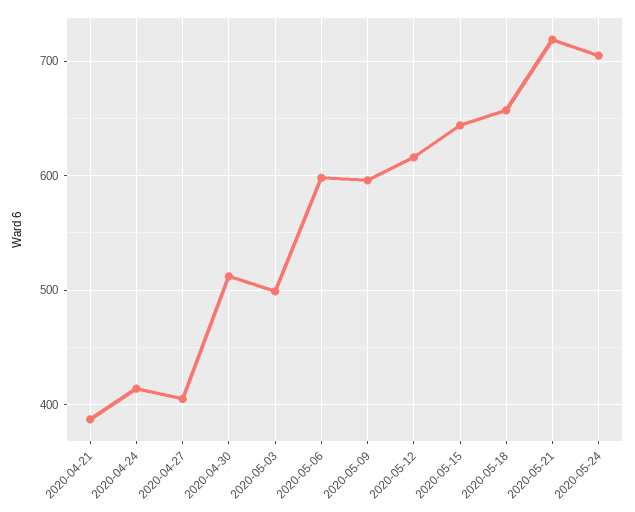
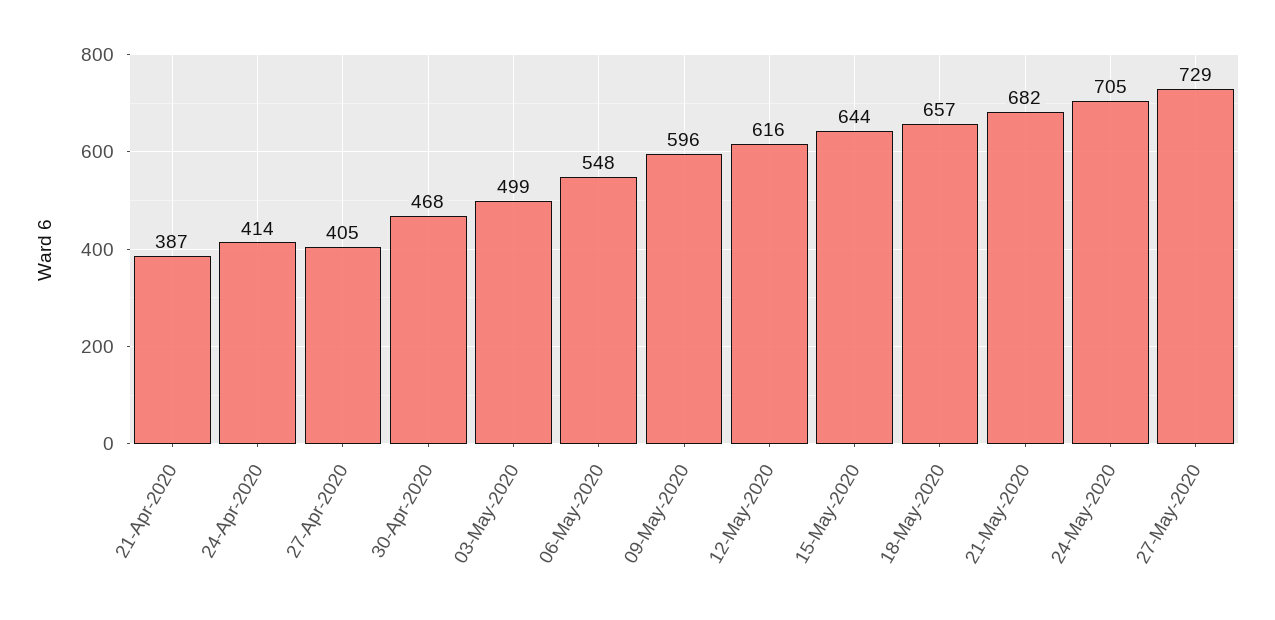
2020-04-30: 510 -> 468
2020-05-06: 600 -> 548
2020-05-21: 720 -> 682
27-May-2020: none -> 729

